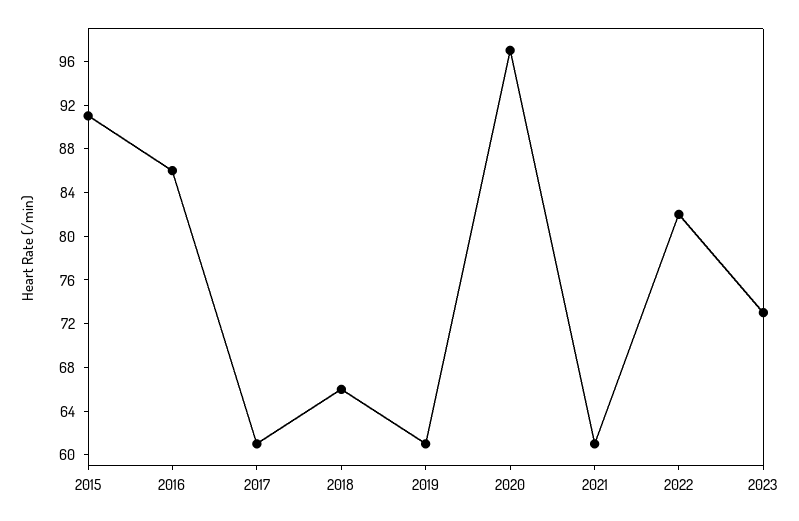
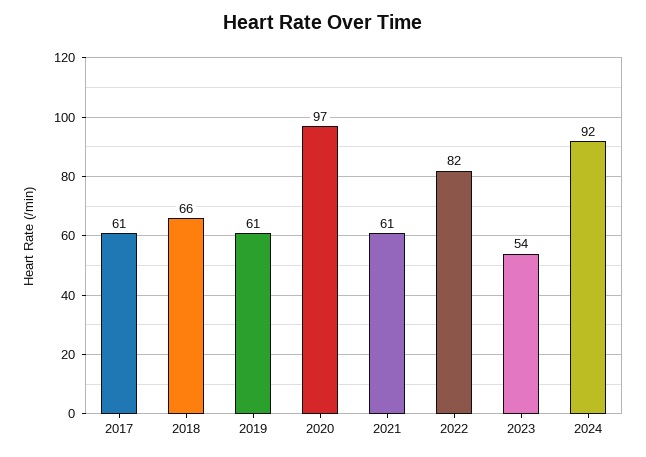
2015: 91 -> none
2016: 86 -> none
2023: 73 -> 54
2024: none -> 92

